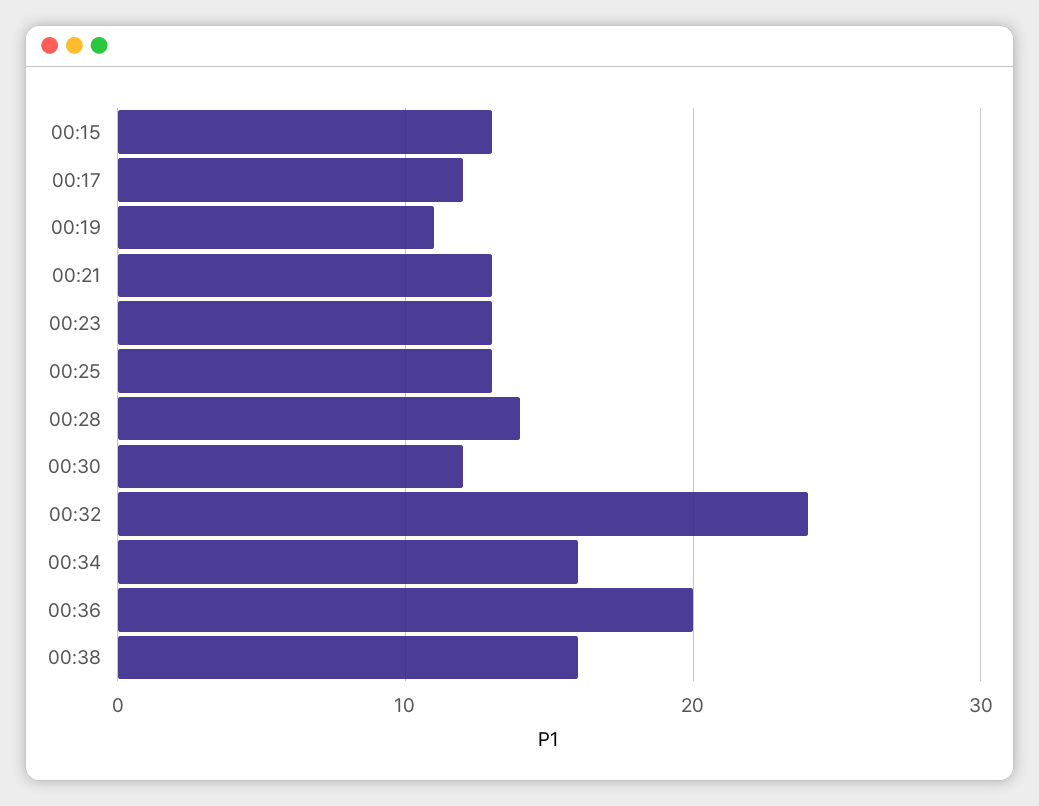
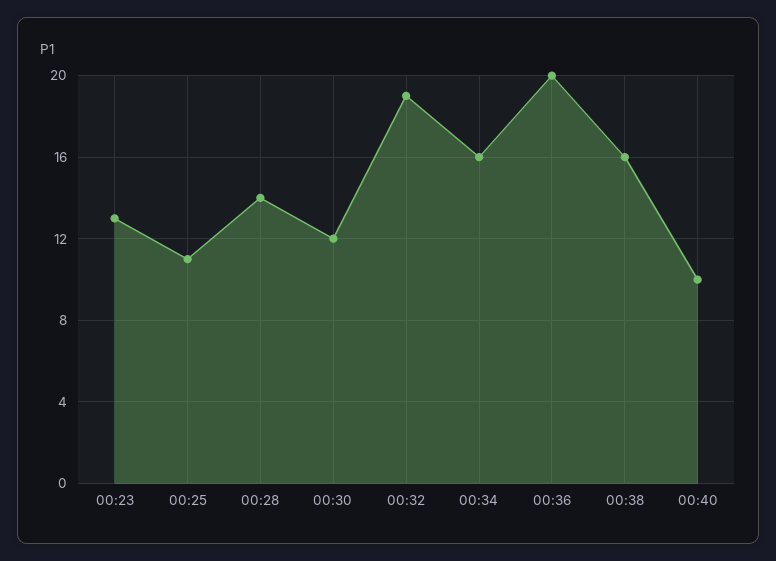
00:15: 13 -> none
00:17: 12 -> none
00:19: 11 -> none
00:21: 13 -> none
00:25: 13 -> 11
00:32: 24 -> 19
00:40: none -> 10

